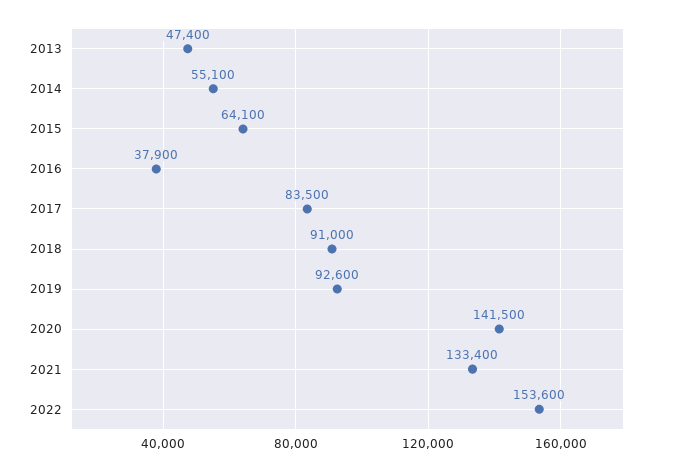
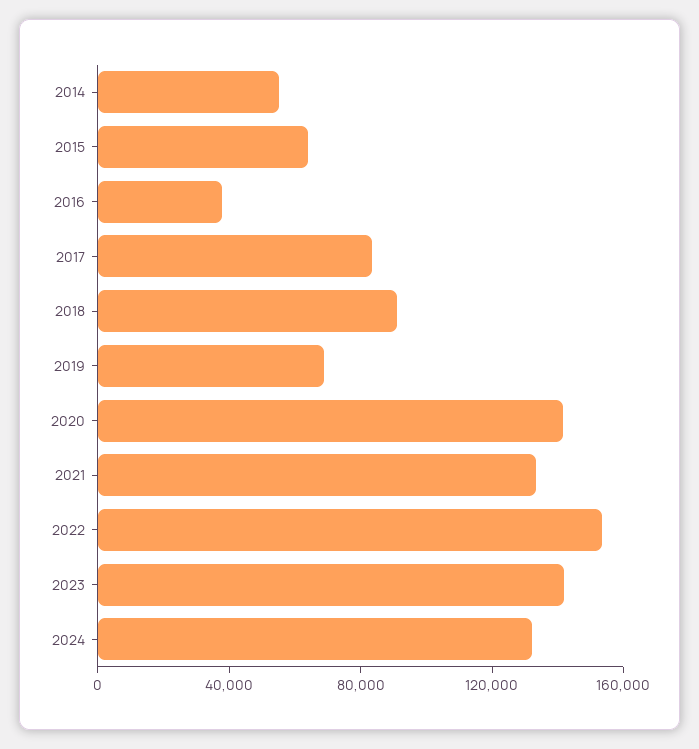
2013: 47400 -> none
2019: 92600 -> 70000
2023: none -> 140000
2024: none -> 130000

